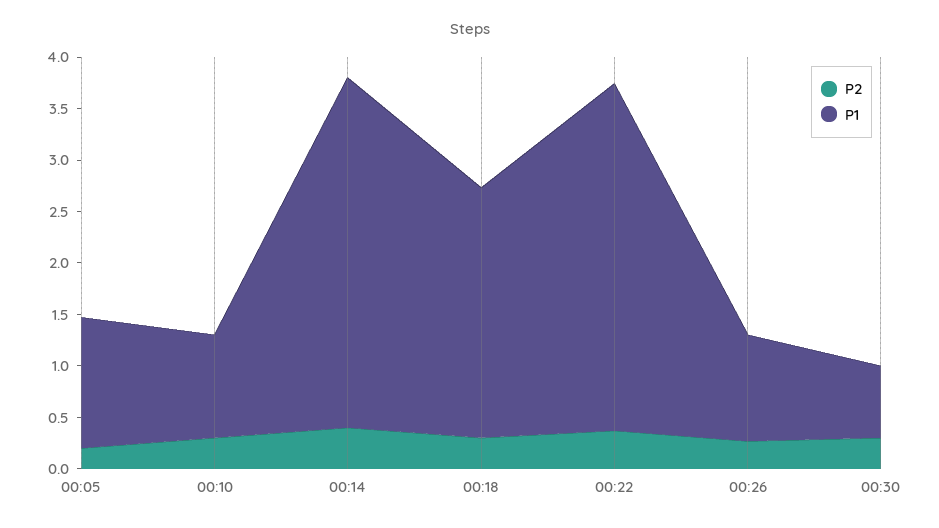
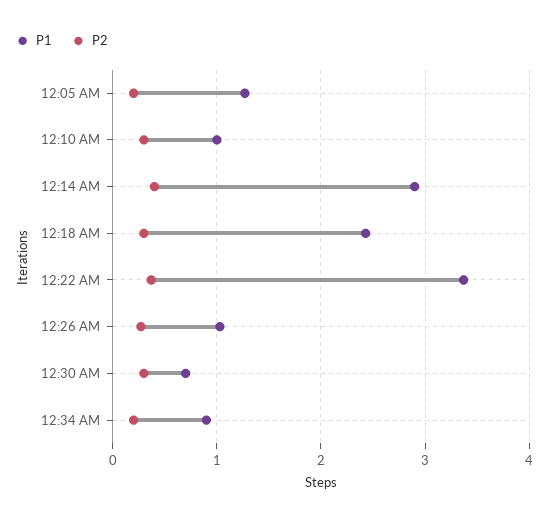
P1, 00:14: 3.4 -> 2.9
P1, 12:34 AM: none -> 0.9
P2, 12:34 AM: none -> 0.2

